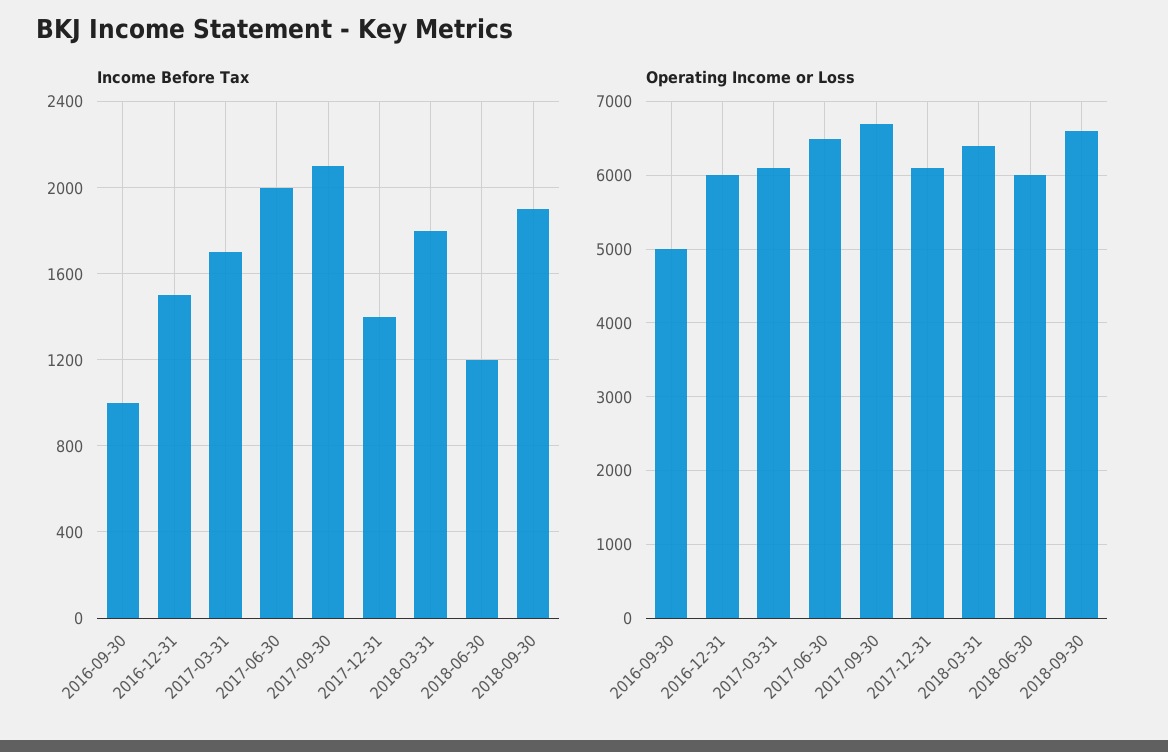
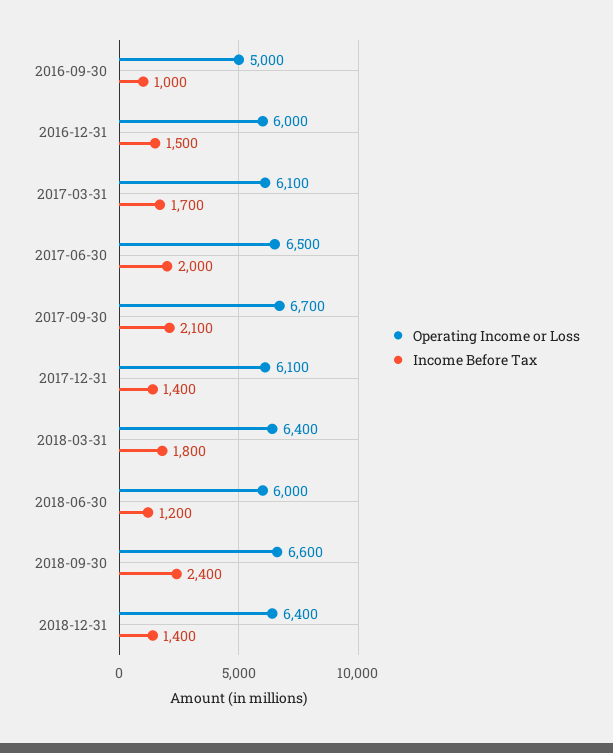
Income Before Tax, 2018-09-30: 1900 -> 2400
Operating Income or Loss, 2018-12-31: none -> 6400
Income Before Tax, 2018-12-31: none -> 1400

